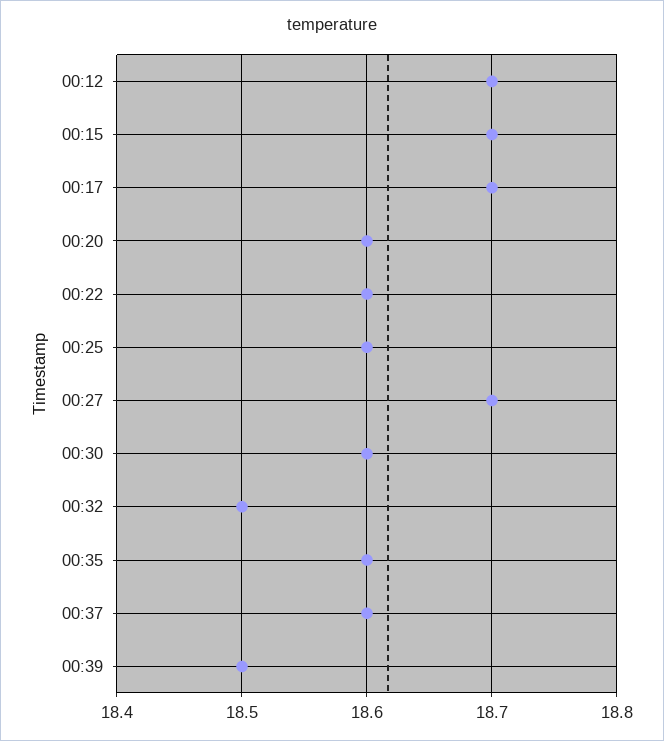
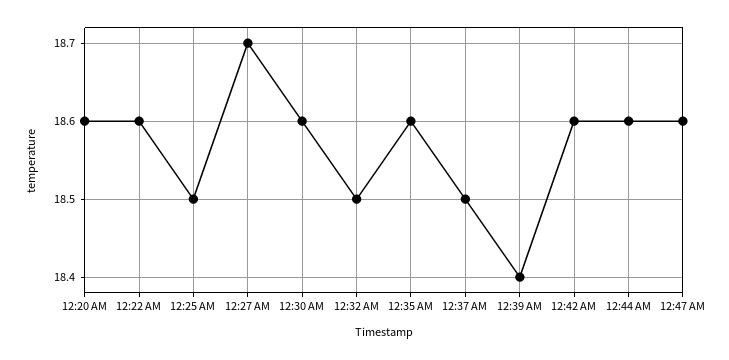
00:12: 18.7 -> none
00:15: 18.7 -> none
00:17: 18.7 -> none
00:25: 18.6 -> 18.5
00:37: 18.6 -> 18.5
00:39: 18.5 -> 18.4
12:42 AM: none -> 18.6
12:44 AM: none -> 18.6
12:47 AM: none -> 18.6

